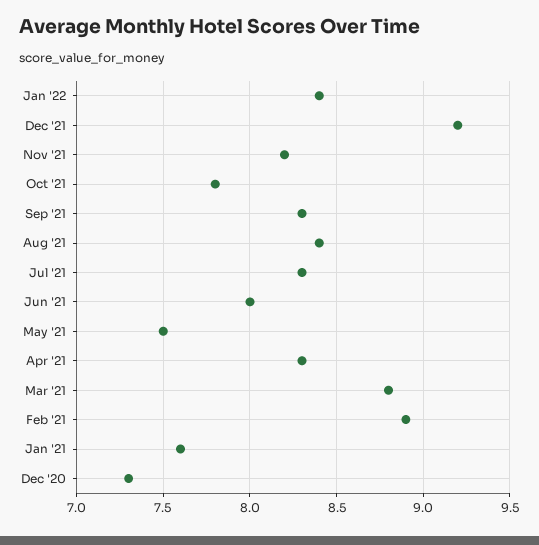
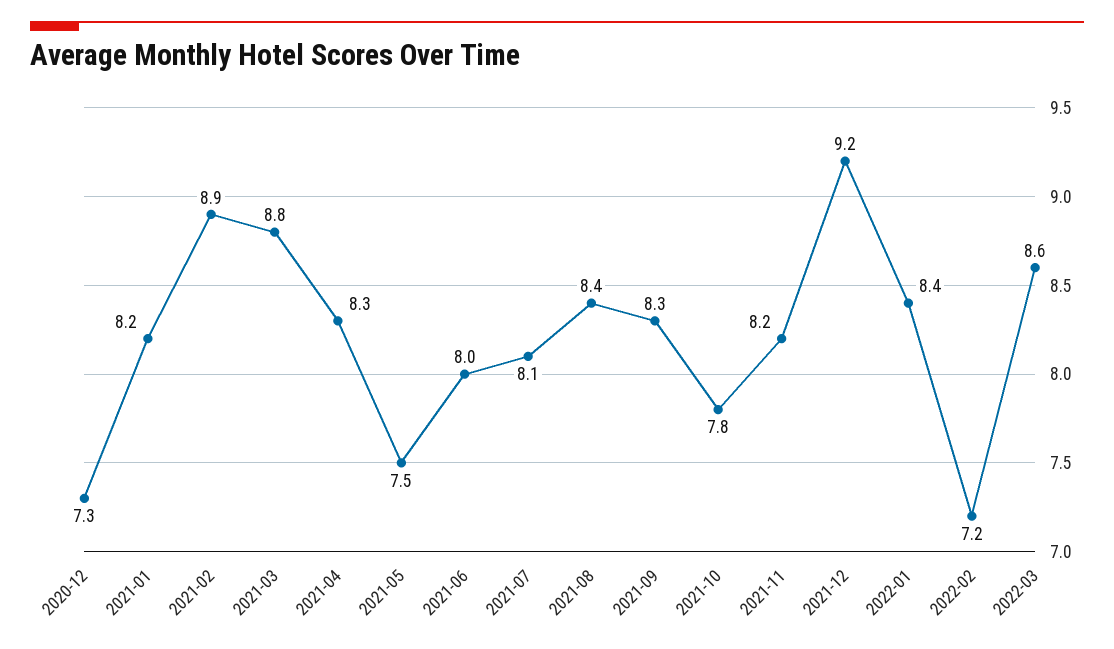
Jul '21: 8.3 -> 8.1
Jan '21: 7.6 -> 8.2
2022-02: none -> 7.2
2022-03: none -> 8.6

